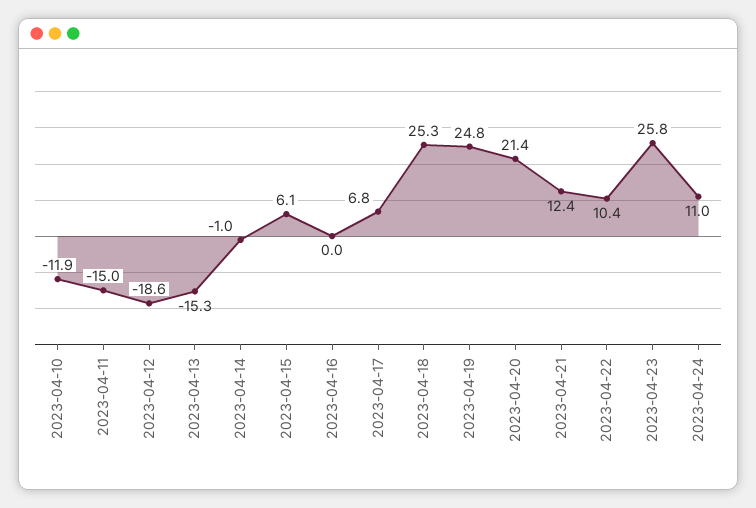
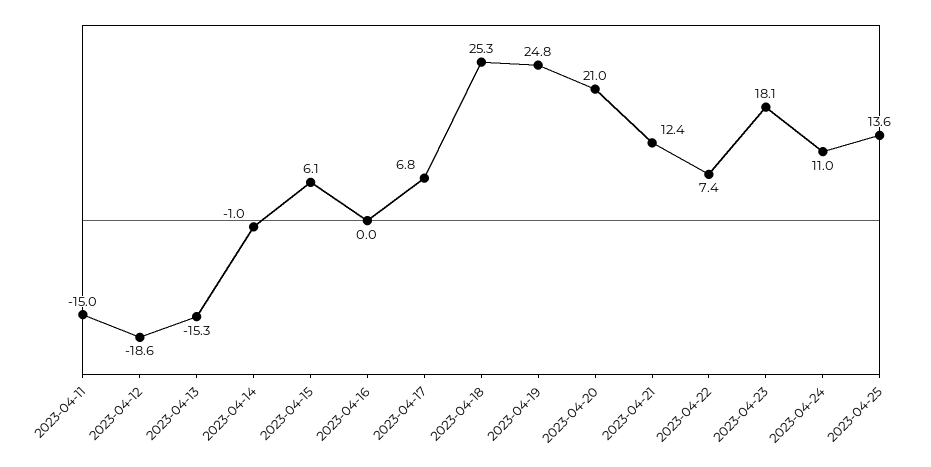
2023-04-10: -11.9 -> none
2023-04-20: 21.4 -> 21
2023-04-22: 10.4 -> 7.4
2023-04-23: 25.8 -> 18.1
2023-04-25: none -> 13.6

